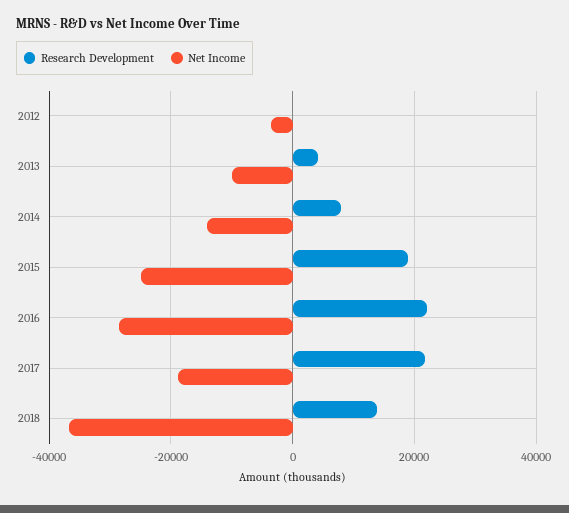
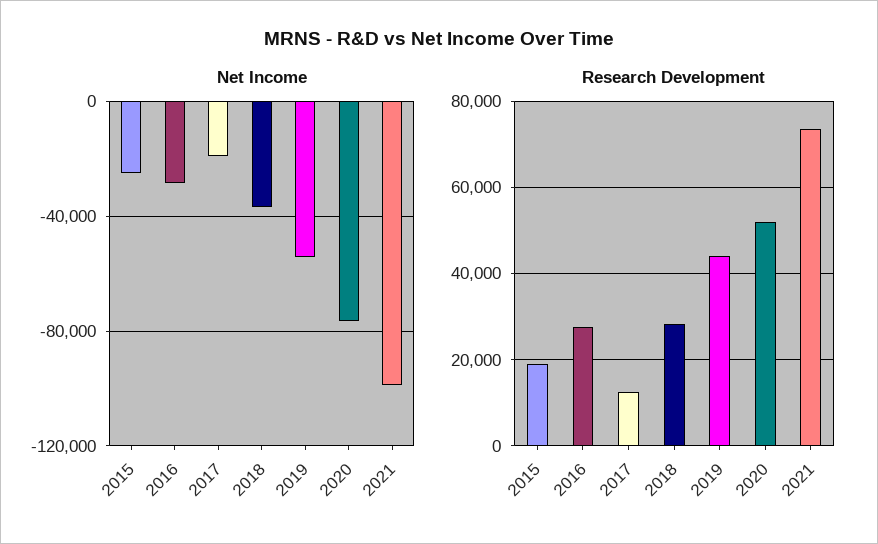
Research Development, 2012: 0 -> none
Net Income, 2012: -4000 -> none
Research Development, 2013: 4000 -> none
Net Income, 2013: -10000 -> none
Research Development, 2014: 8000 -> none
Net Income, 2014: -14000 -> none
Research Development, 2016: 22000 -> 28000
Research Development, 2017: 22000 -> 12000
Research Development, 2018: 14000 -> 28000
Net Income, 2019: none -> -55000
Net Income, 2020: none -> -75000
Net Income, 2021: none -> -100000
Research Development, 2019: none -> 44000
Research Development, 2020: none -> 52000
Research Development, 2021: none -> 74000

